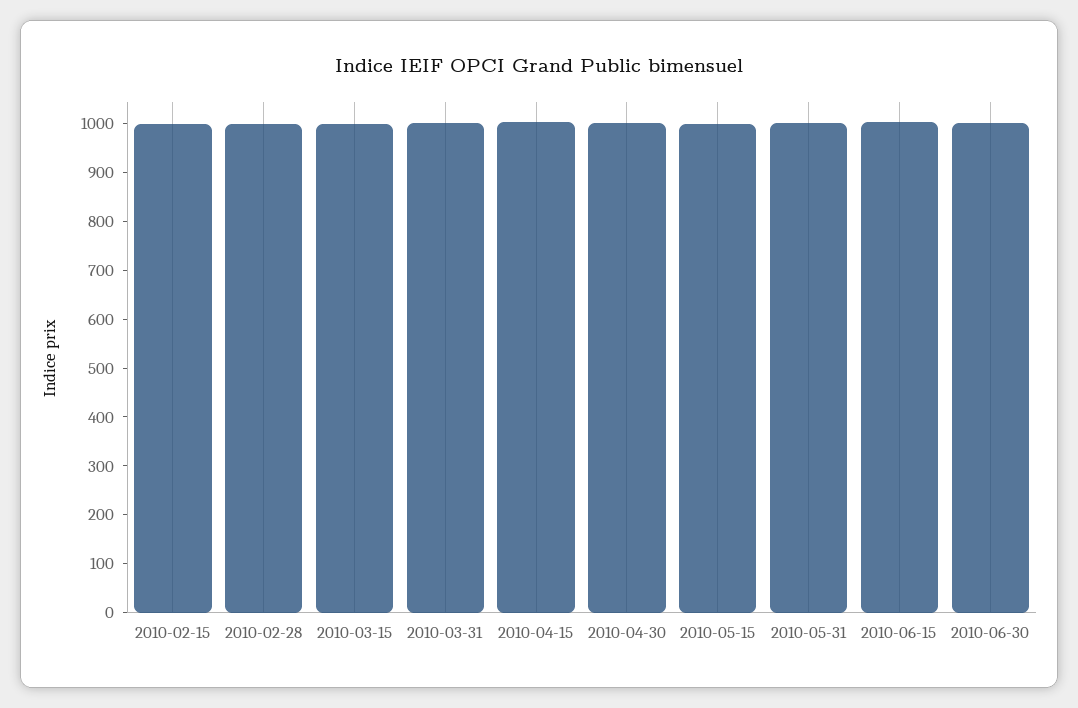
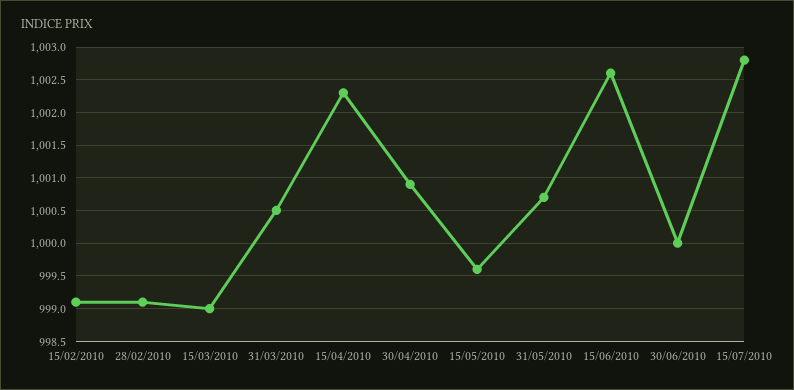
15/07/2010: none -> 1002.8

